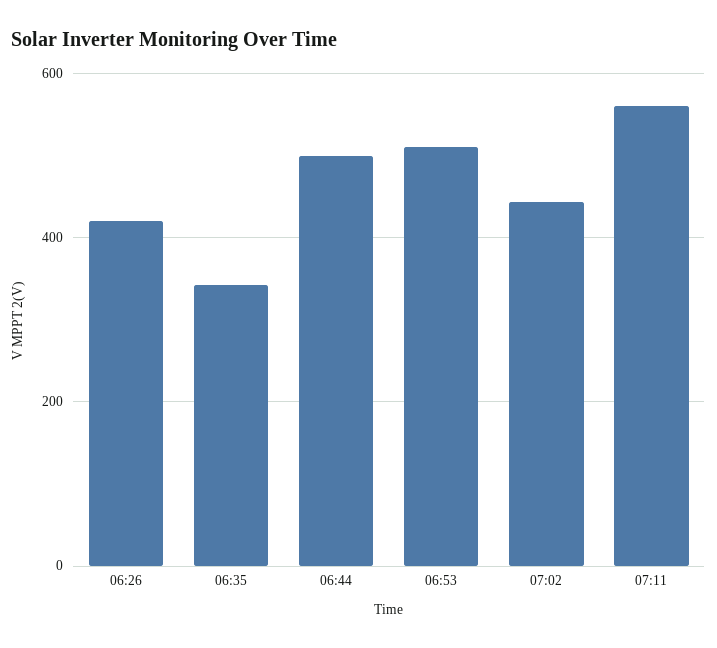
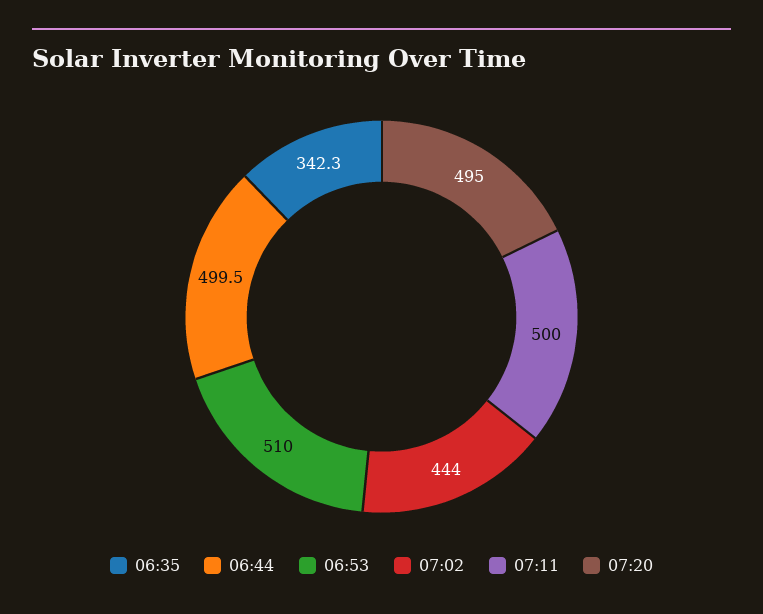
06:26: 420 -> none
07:11: 560 -> 500
07:20: none -> 495

